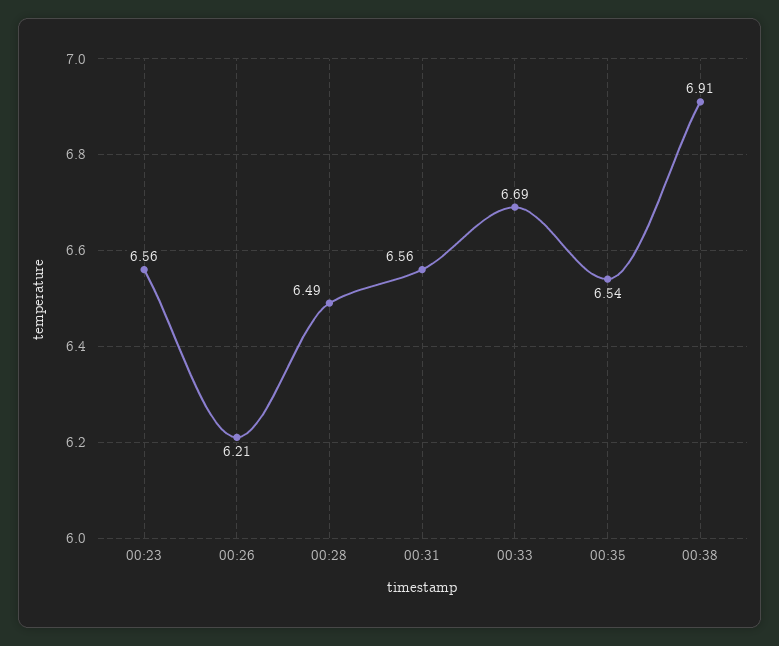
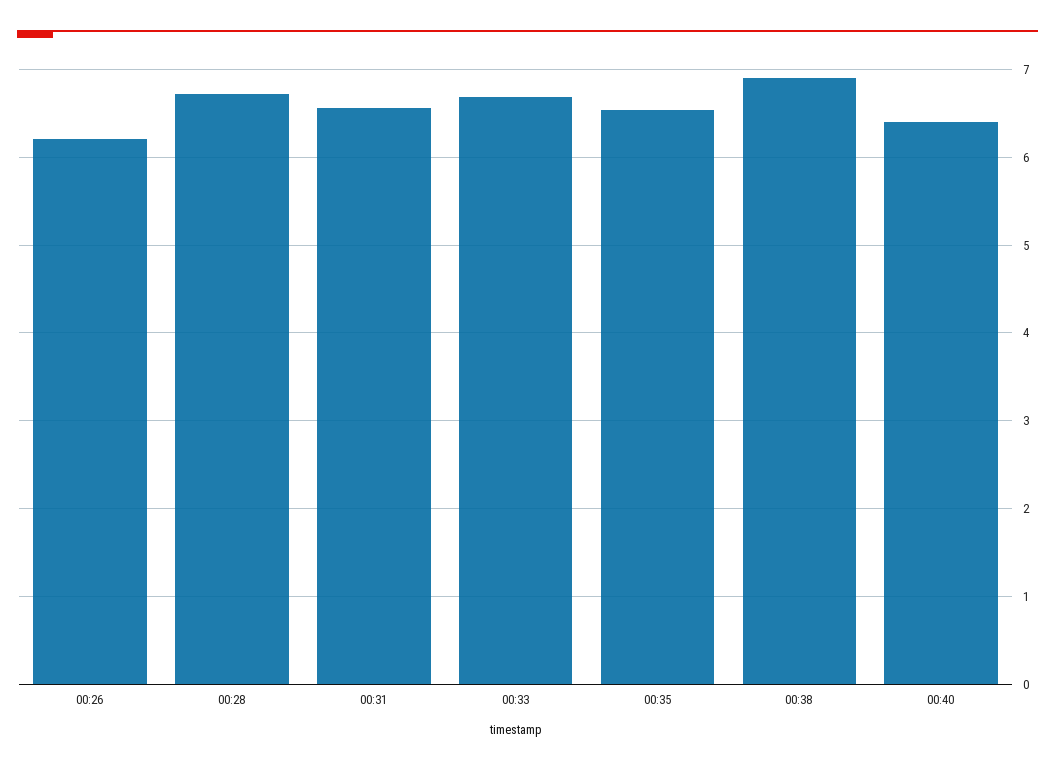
00:23: 6.56 -> none
00:28: 6.49 -> 6.7
00:40: none -> 6.4

